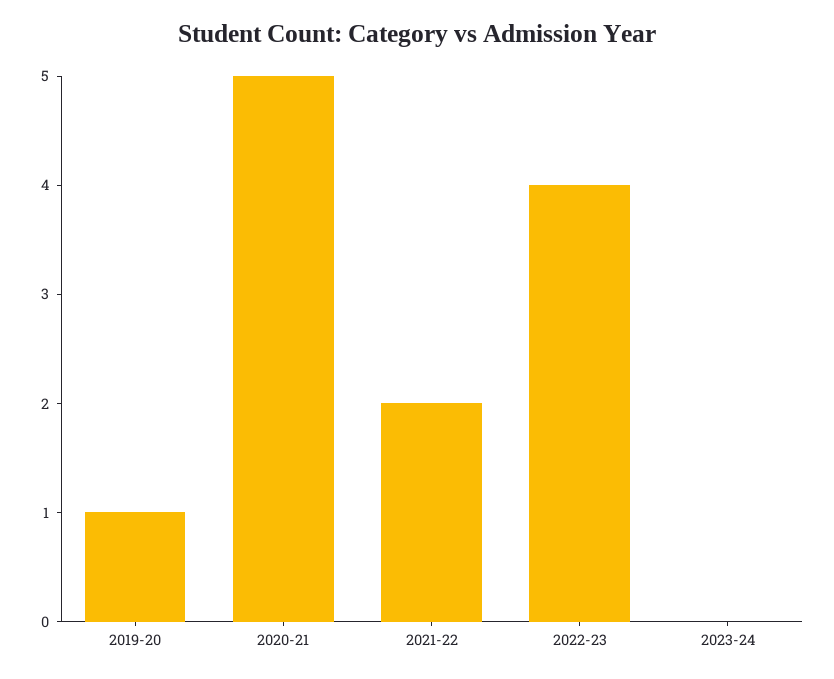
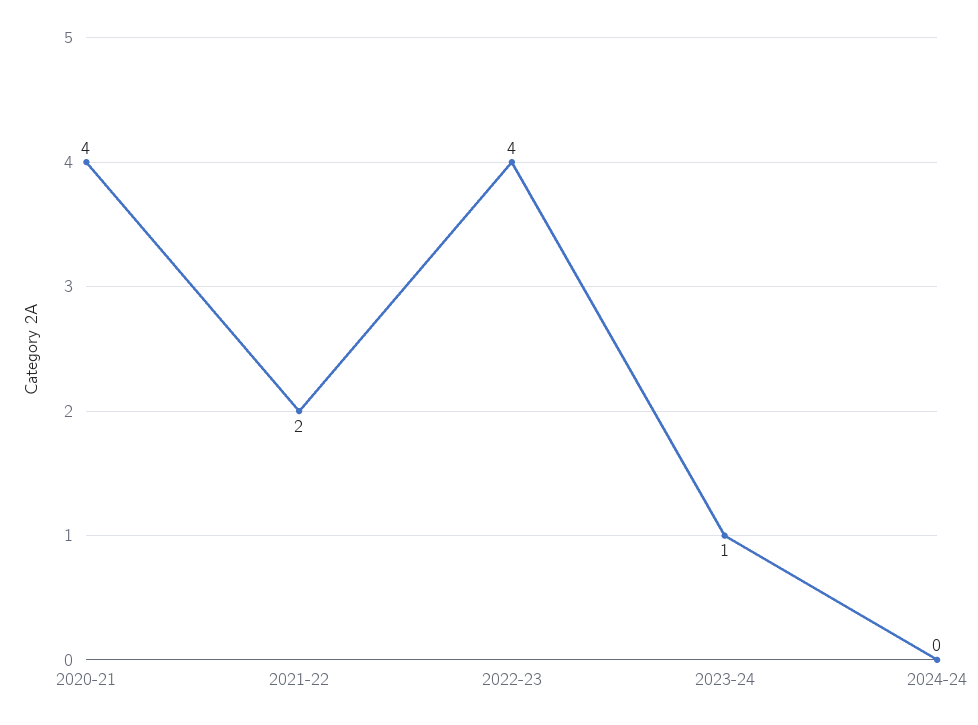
2019-20: 1 -> none
2020-21: 5 -> 4
2023-24: 0 -> 1
2024-24: none -> 0

